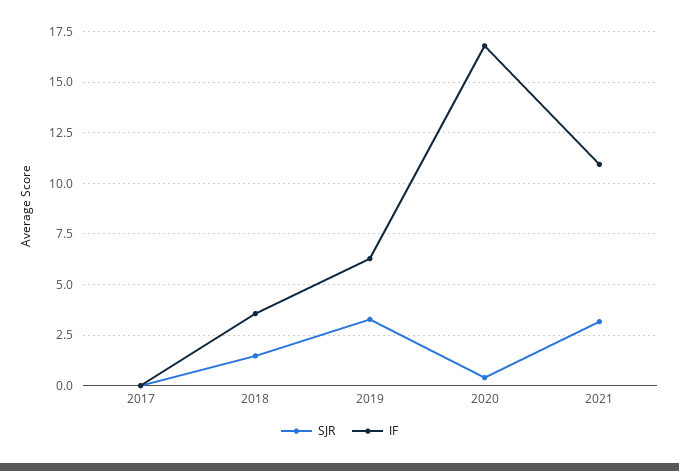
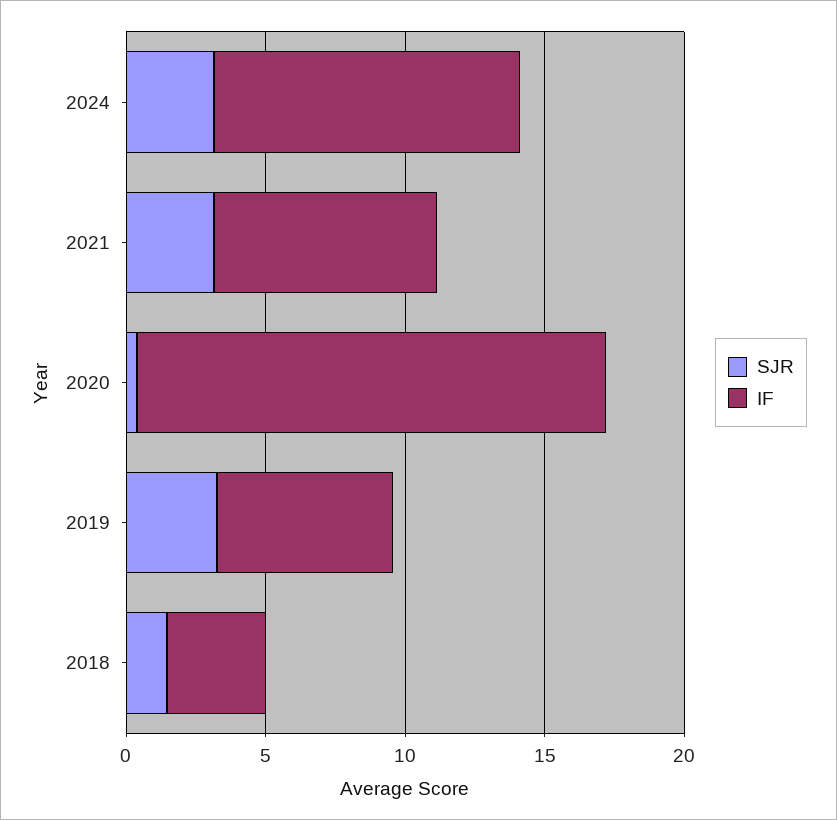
SJR, 2017: 0 -> none
IF, 2017: 0 -> none
IF, 2021: 11 -> 8
SJR, 2024: none -> 3
IF, 2024: none -> 11

